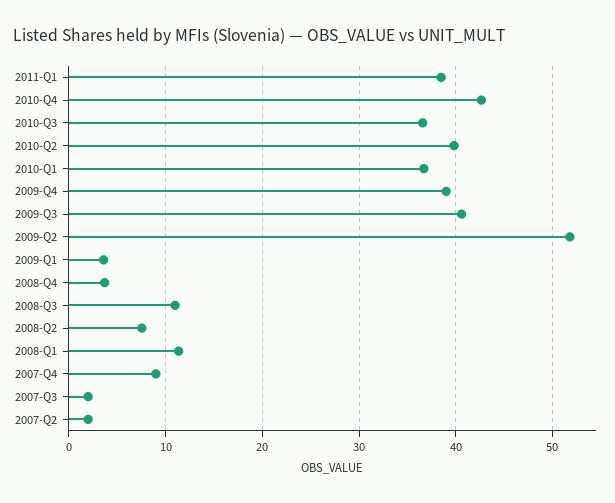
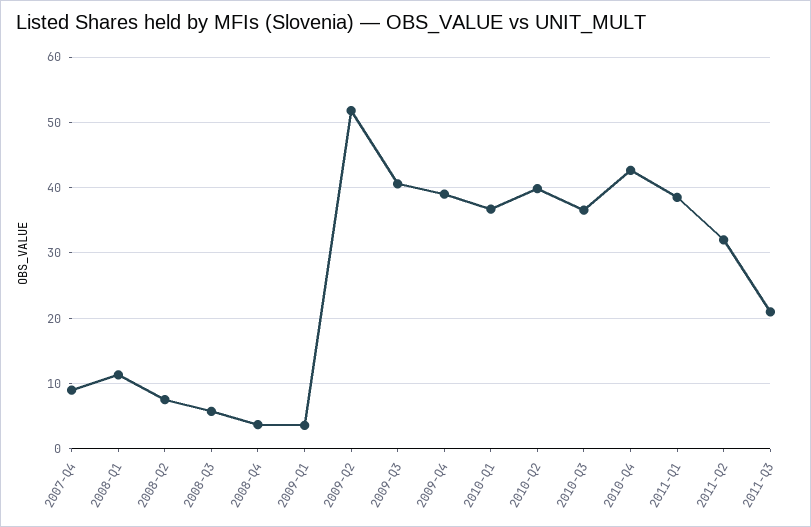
2008-Q3: 11 -> 6
2007-Q3: 2 -> none
2007-Q2: 2 -> none
2011-Q2: none -> 32
2011-Q3: none -> 21

